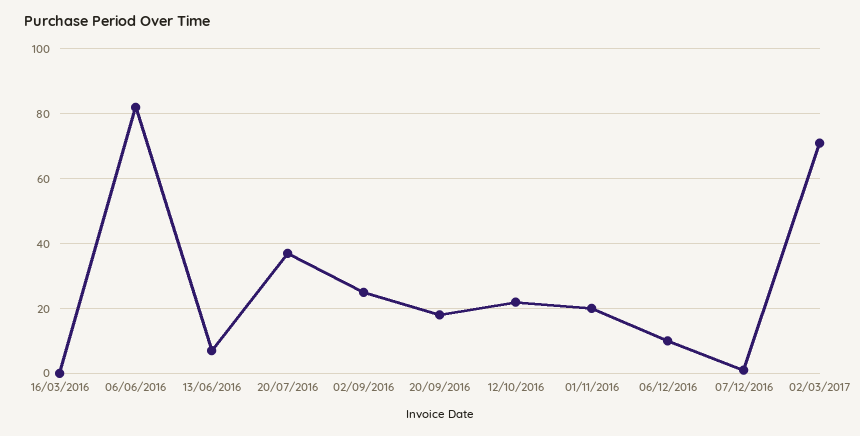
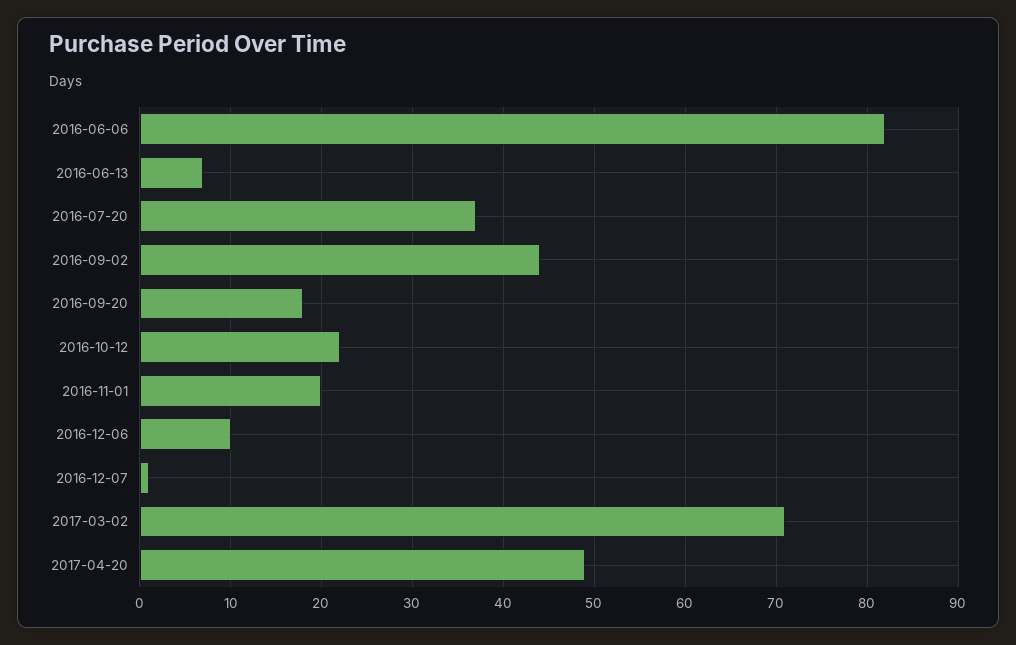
16/03/2016: 0 -> none
02/09/2016: 25 -> 44
2017-04-20: none -> 49

